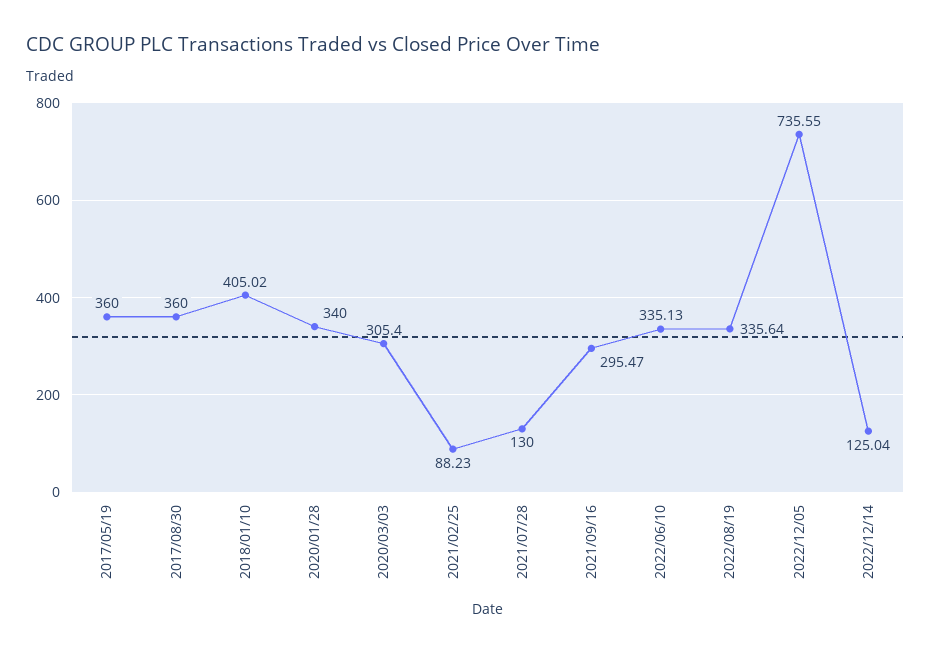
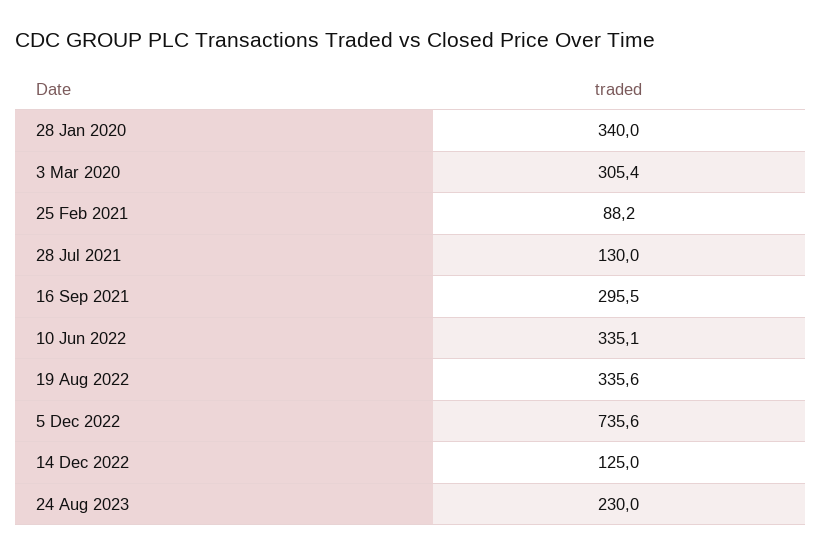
2017/05/19: 360 -> none
2017/08/30: 360 -> none
2018/01/10: 405.02 -> none
24 Aug 2023: none -> 230

